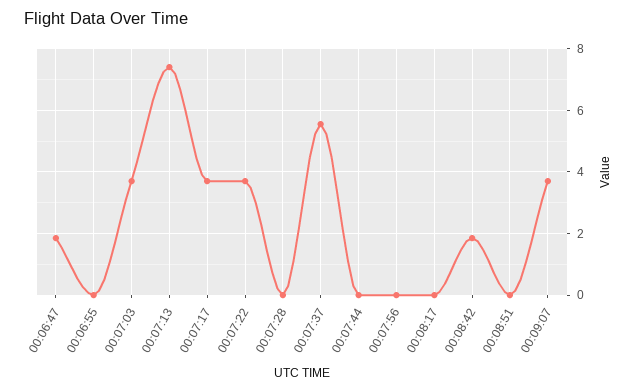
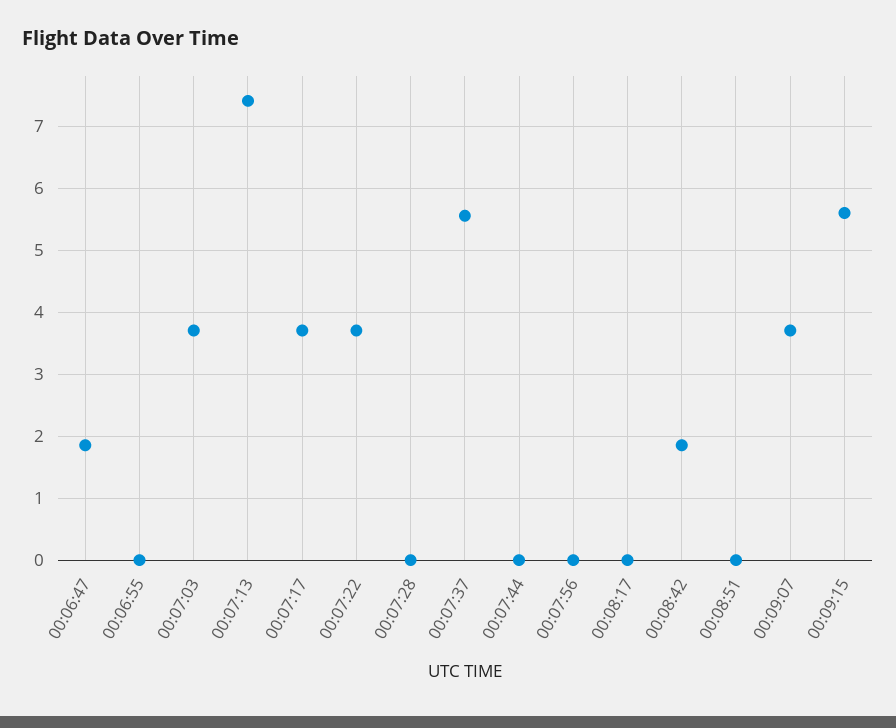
00:09:15: none -> 5.6

